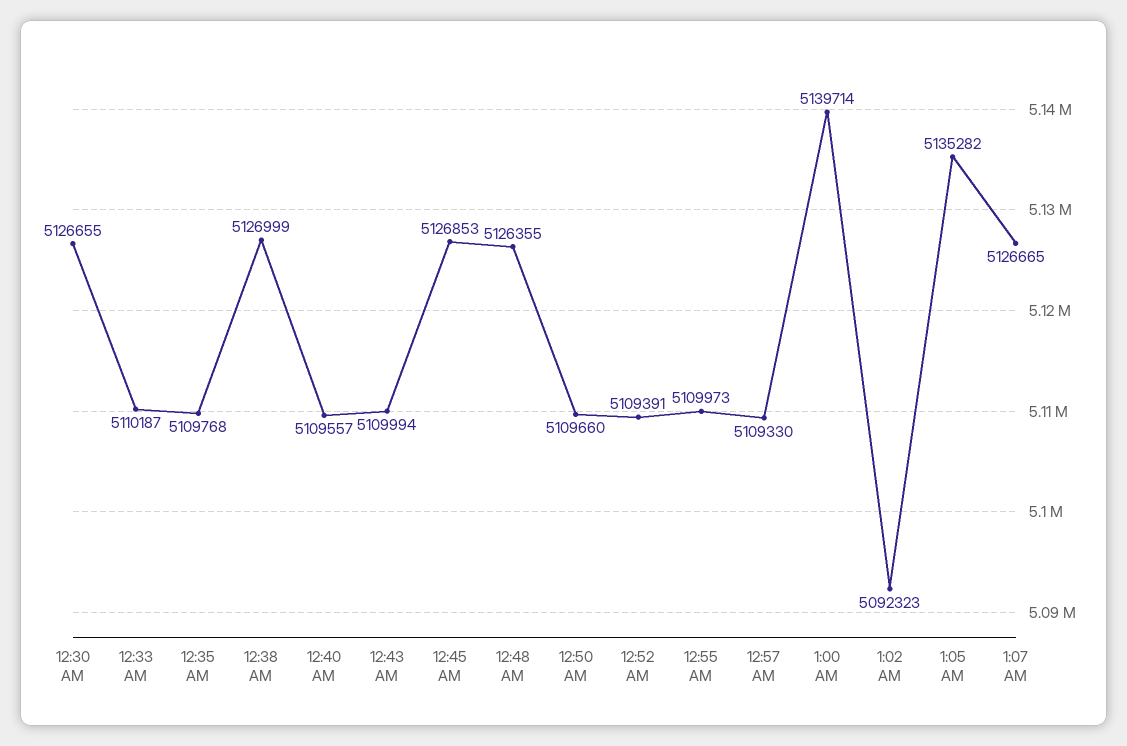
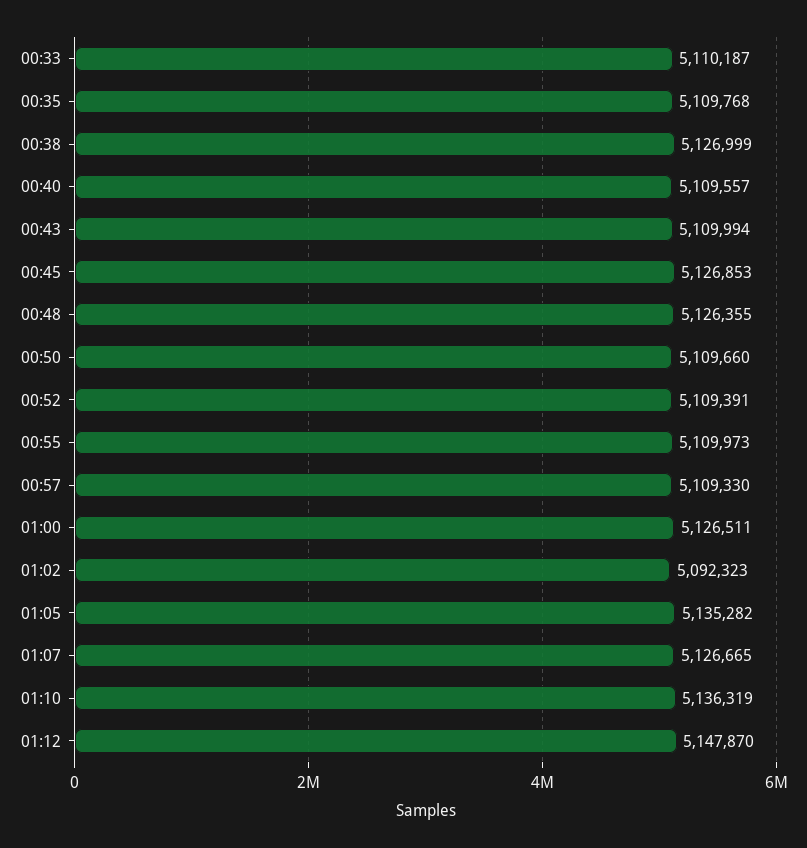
12:30 AM: 5126655 -> none
1:00 AM: 5139714 -> 5126511
01:10: none -> 5136319
01:12: none -> 5147870

